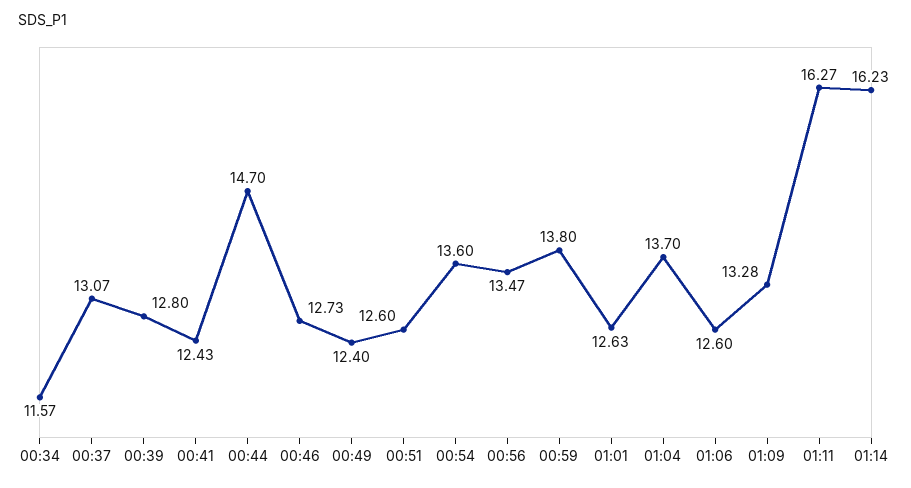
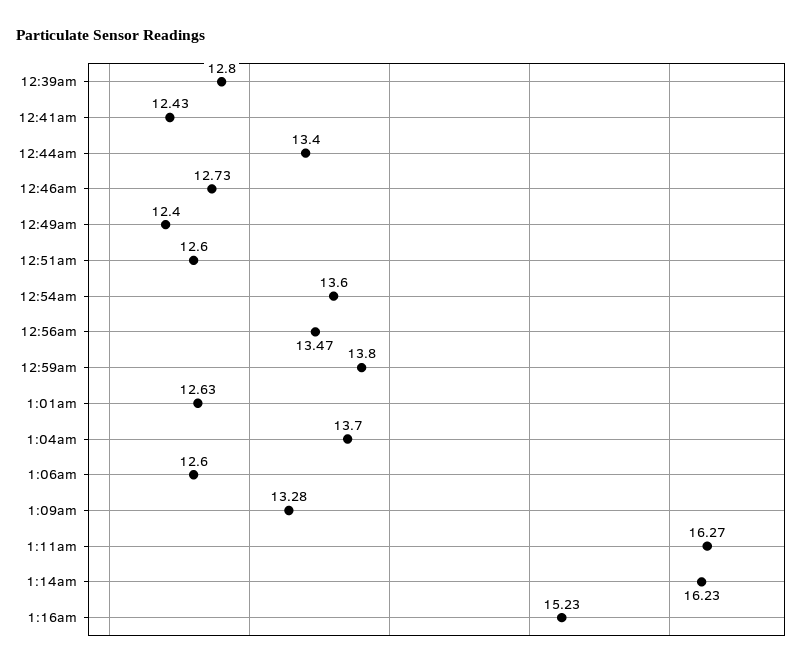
00:34: 11.57 -> none
00:37: 13.07 -> none
00:44: 14.7 -> 13.4
1:16am: none -> 15.23

